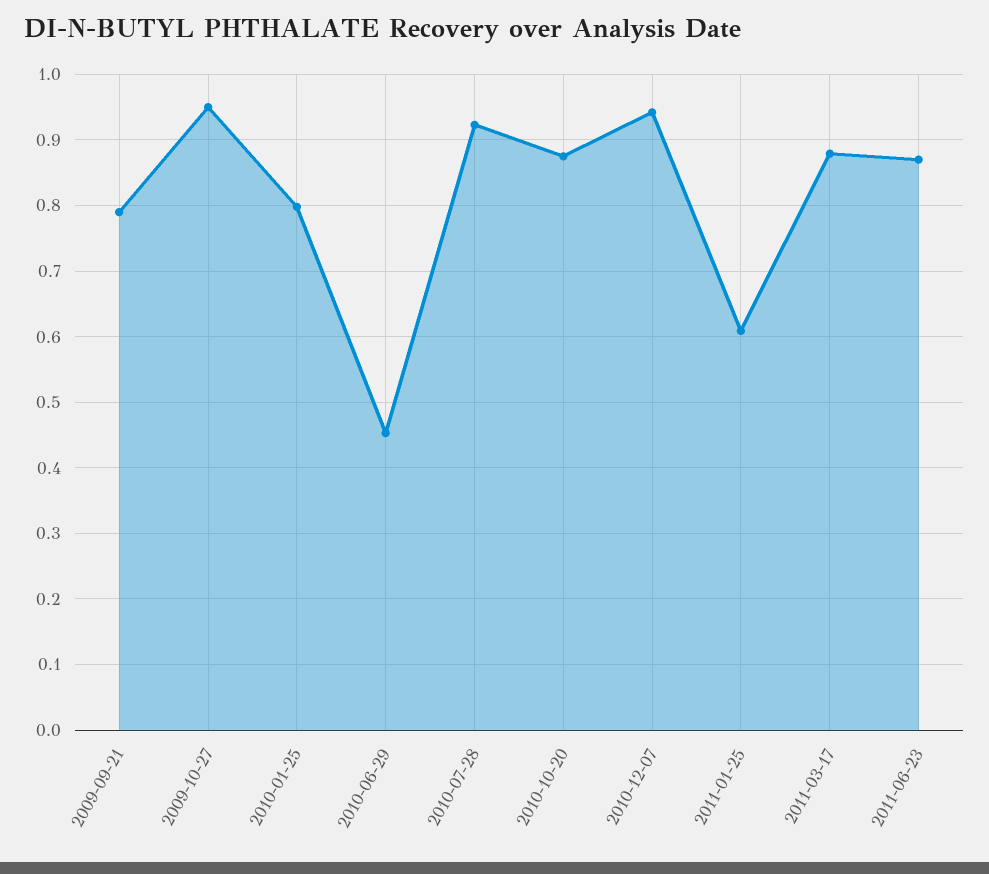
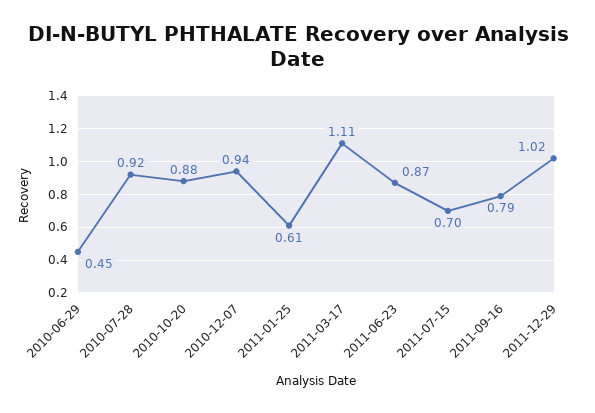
2009-09-21: 0.79 -> none
2009-10-27: 0.95 -> none
2010-01-25: 0.8 -> none
2011-03-17: 0.88 -> 1.11
2011-07-15: none -> 0.7
2011-09-16: none -> 0.79
2011-12-29: none -> 1.02

